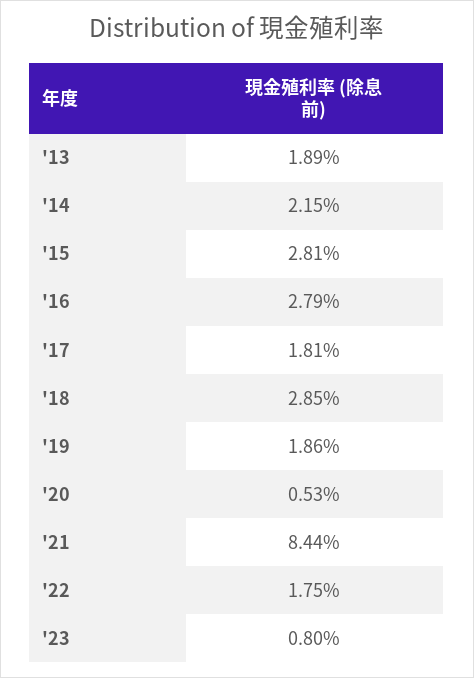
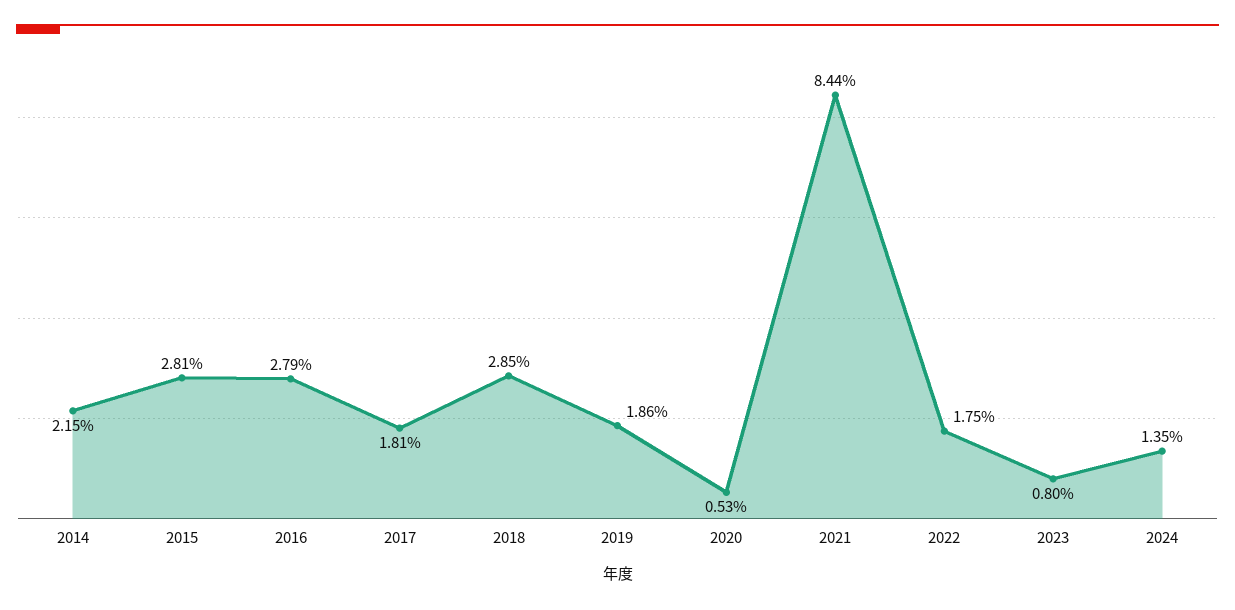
'13: 1.89 -> none
2024: none -> 1.35

